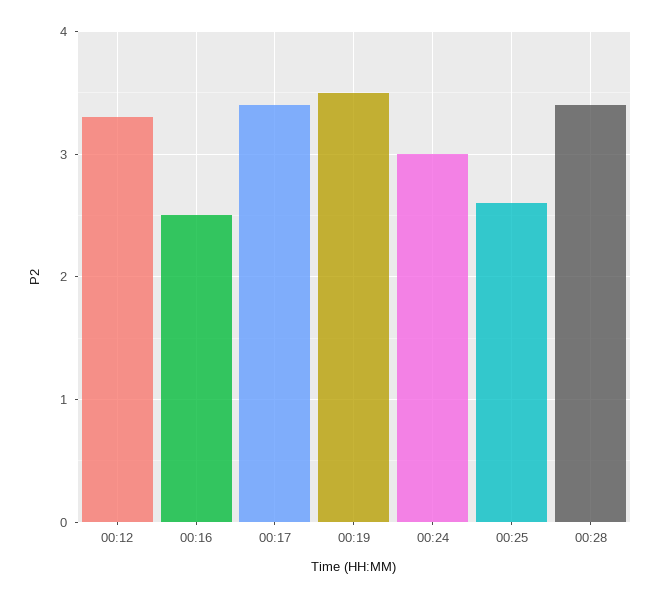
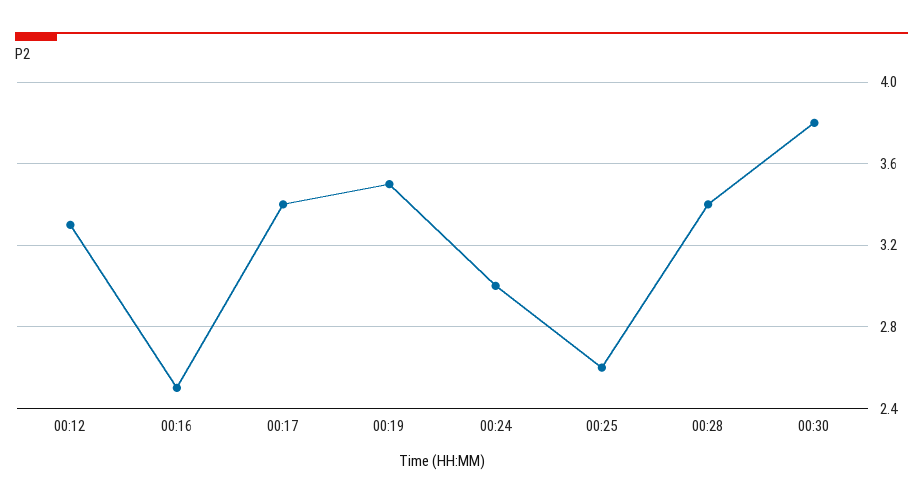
00:30: none -> 3.8

